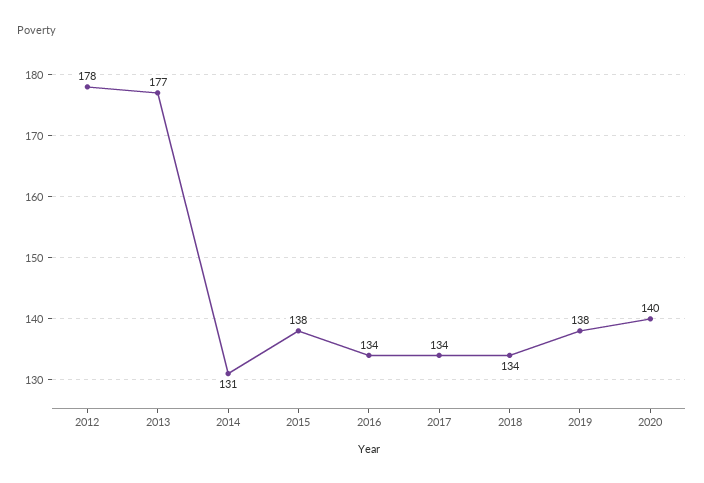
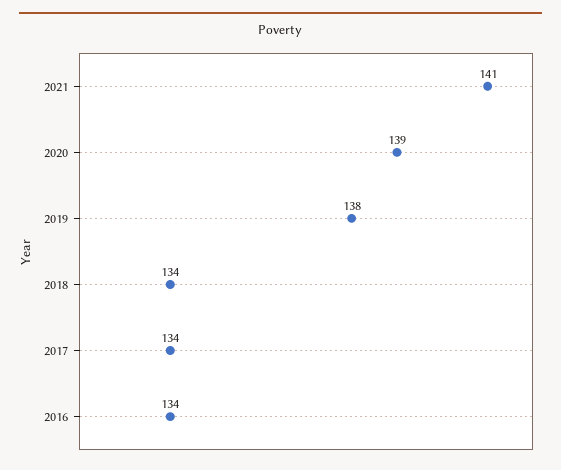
2012: 178 -> none
2013: 177 -> none
2014: 131 -> none
2015: 138 -> none
2020: 140 -> 139
2021: none -> 141

